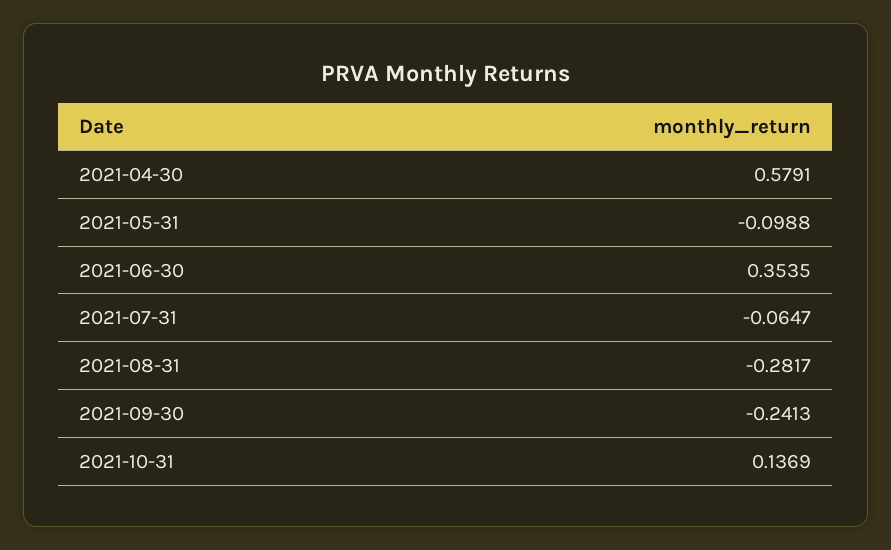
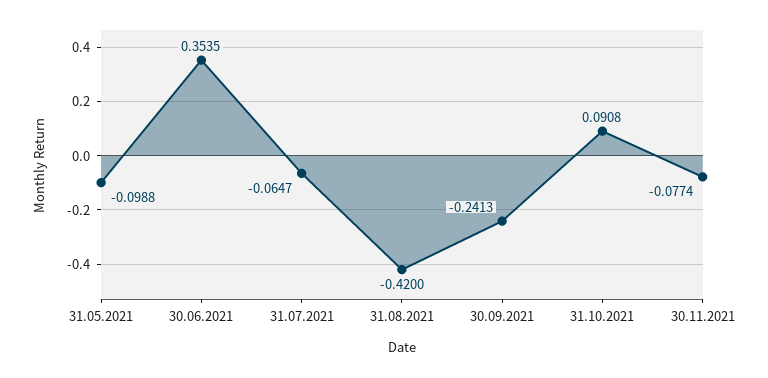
2021-04-30: 0.5791 -> none
2021-08-31: -0.2817 -> -0.42
2021-10-31: 0.1369 -> 0.0908
30.11.2021: none -> -0.0774

